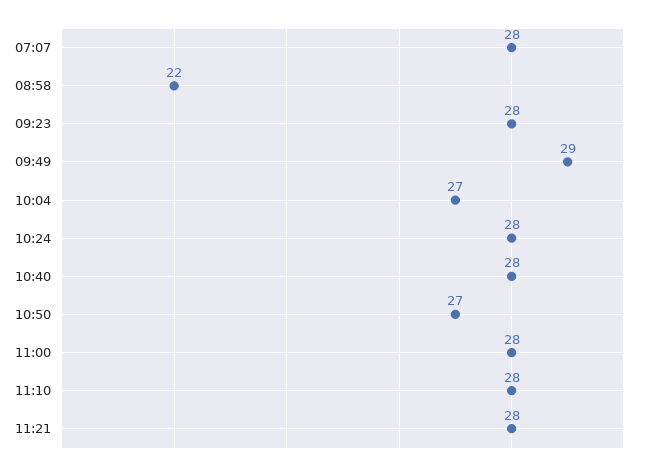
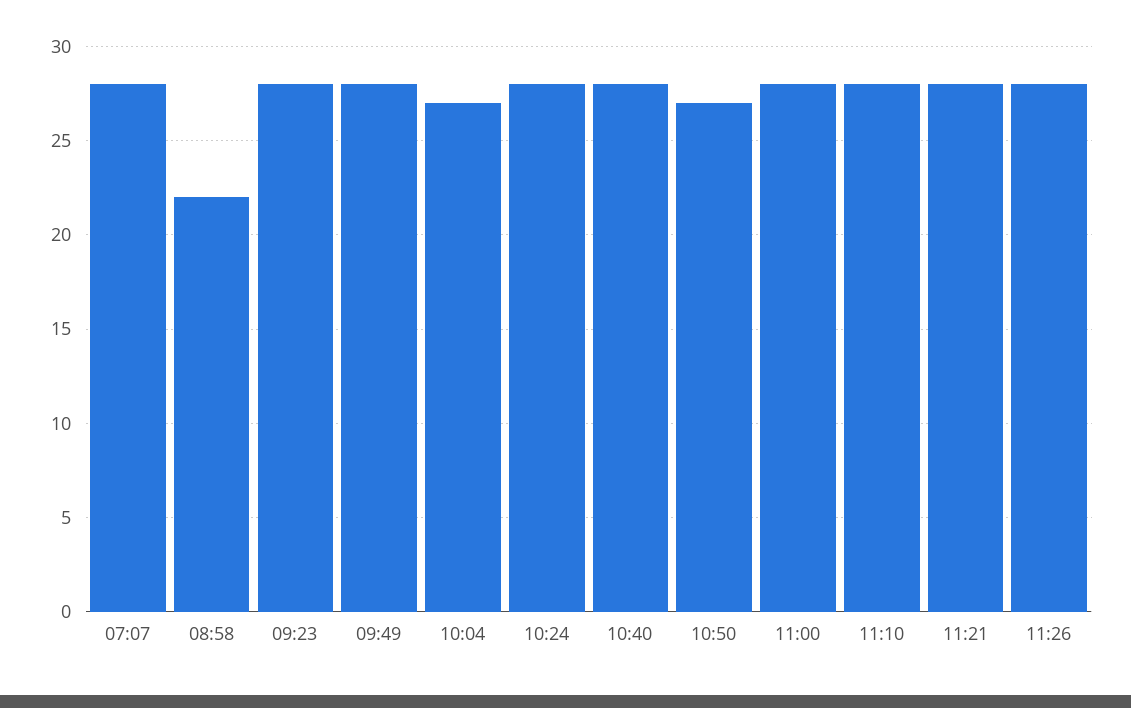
09:49: 29 -> 28
11:26: none -> 28

